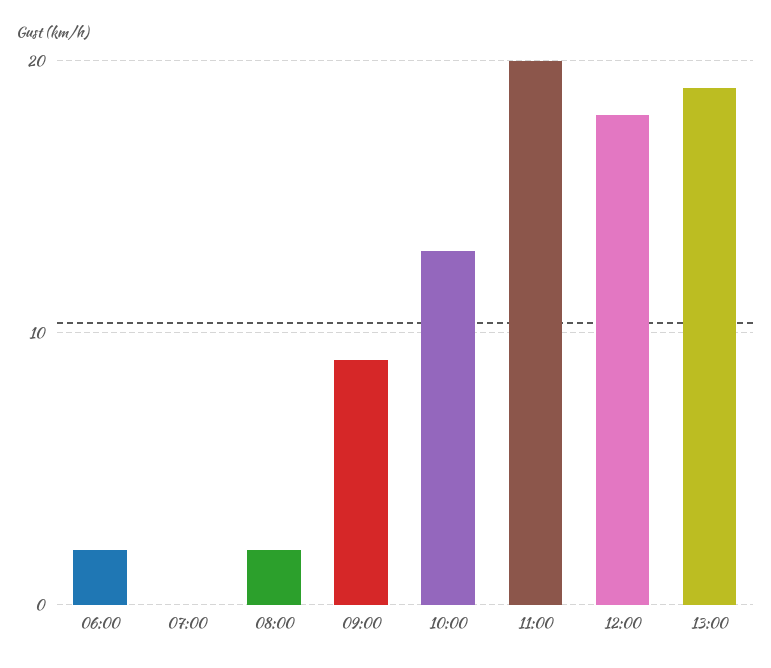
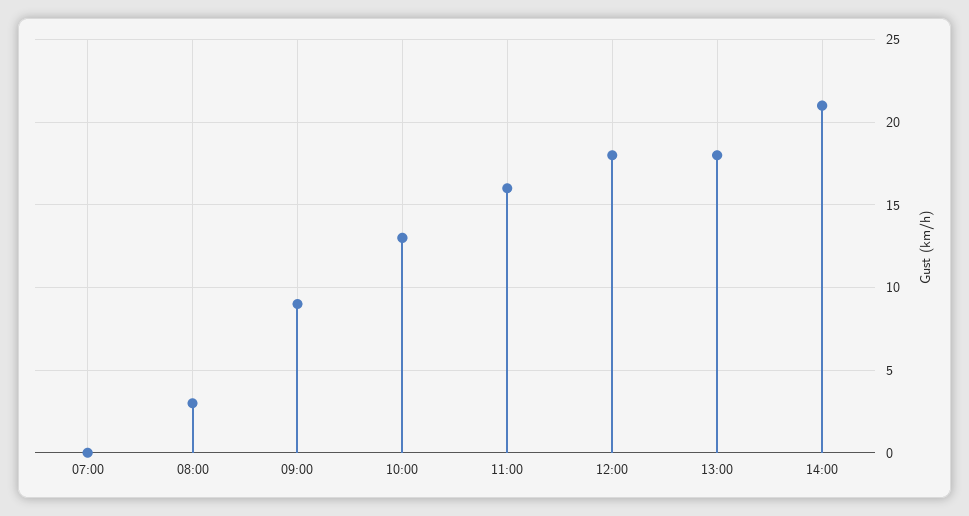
06:00: 2 -> none
08:00: 2 -> 3
11:00: 20 -> 16
13:00: 19 -> 18
14:00: none -> 21

